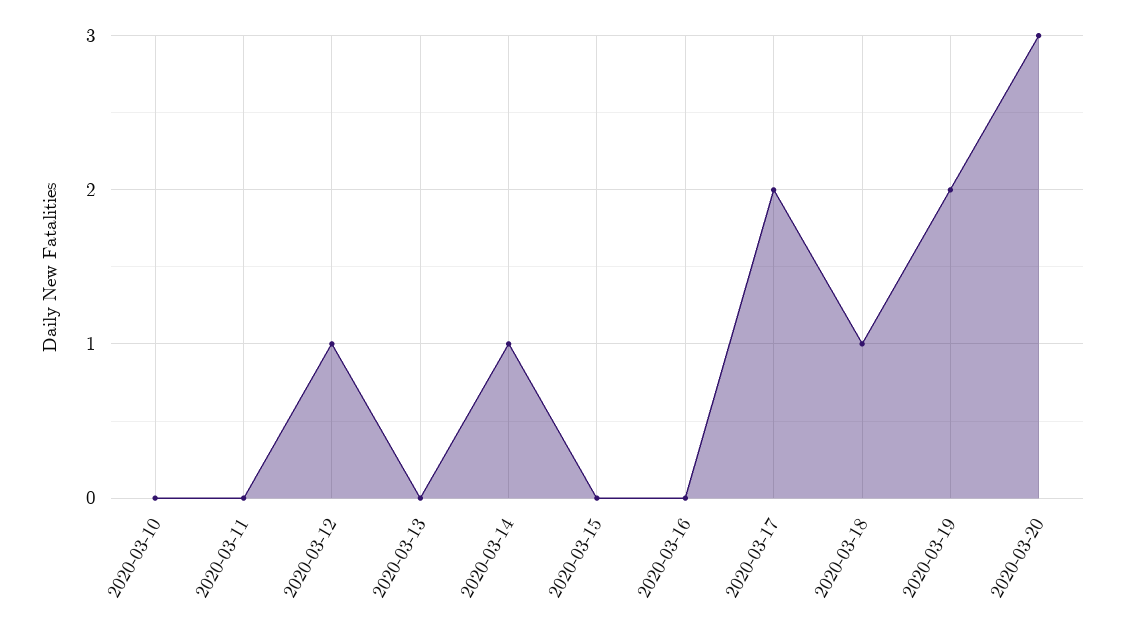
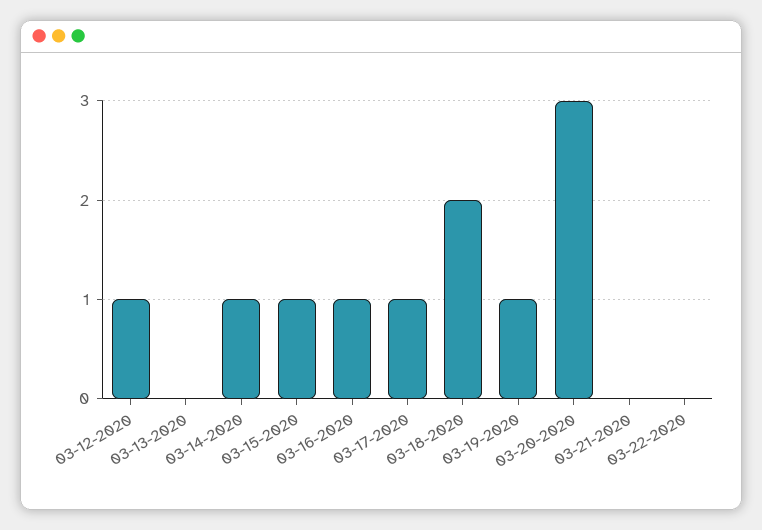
2020-03-10: 0 -> none
2020-03-11: 0 -> none
2020-03-15: 0 -> 1
2020-03-16: 0 -> 1
2020-03-17: 2 -> 1
2020-03-18: 1 -> 2
2020-03-19: 2 -> 1
03-21-2020: none -> 0
03-22-2020: none -> 0

